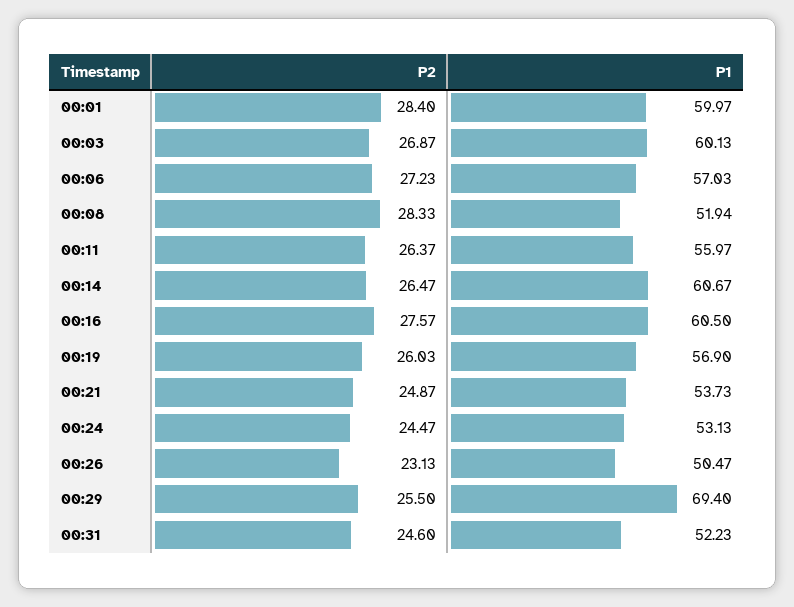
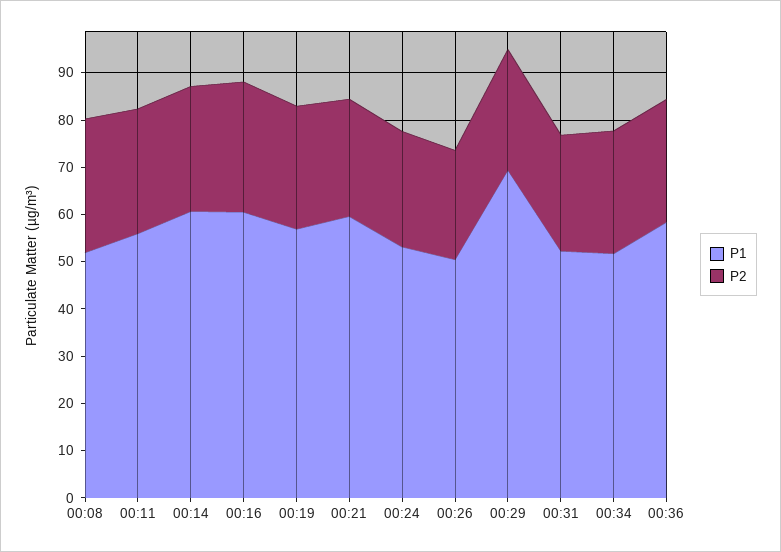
P2, 00:01: 28.4 -> none
P1, 00:01: 59.97 -> none
P2, 00:03: 26.87 -> none
P1, 00:03: 60.13 -> none
P2, 00:06: 27.23 -> none
P1, 00:06: 57.03 -> none
P1, 00:21: 53.73 -> 60
P1, 00:34: none -> 52
P2, 00:34: none -> 26
P1, 00:36: none -> 58
P2, 00:36: none -> 26

